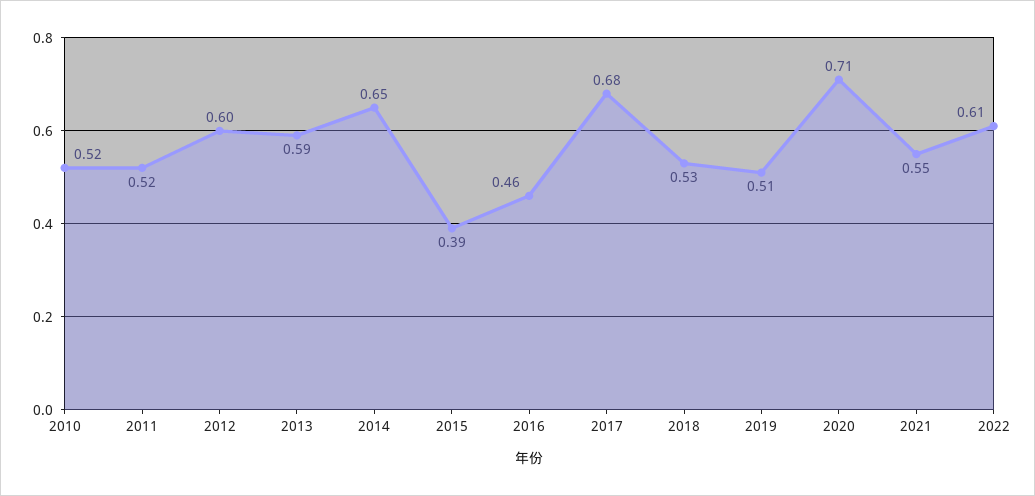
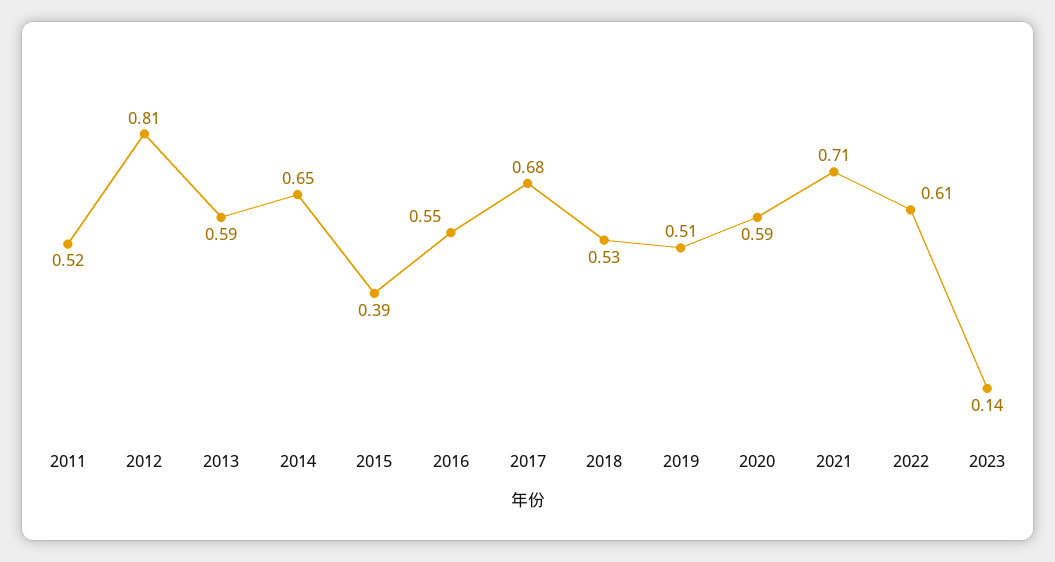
2010: 0.52 -> none
2012: 0.6 -> 0.81
2016: 0.46 -> 0.55
2020: 0.71 -> 0.59
2021: 0.55 -> 0.71
2023: none -> 0.14

